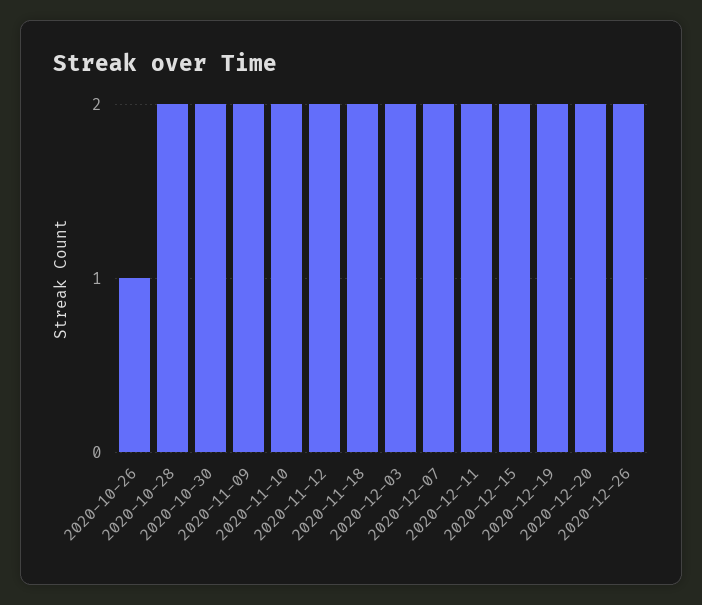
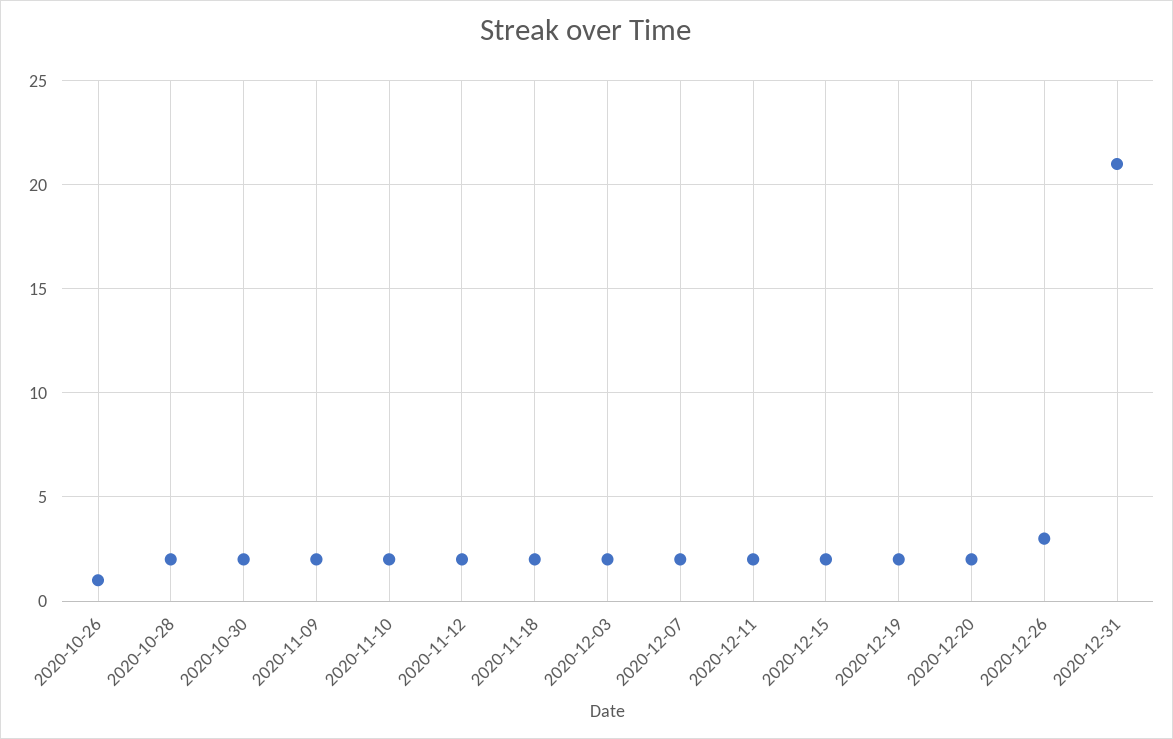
2020-12-26: 2 -> 3
2020-12-31: none -> 21

